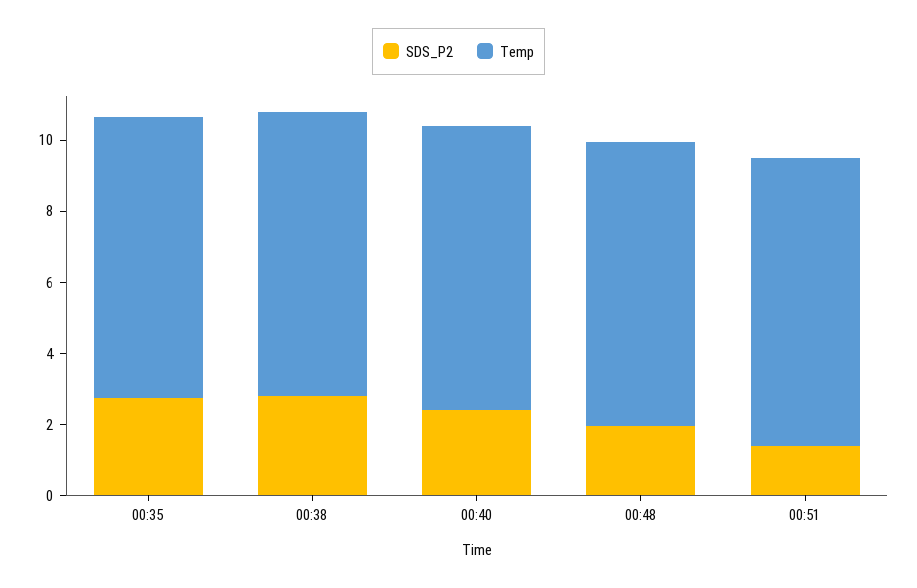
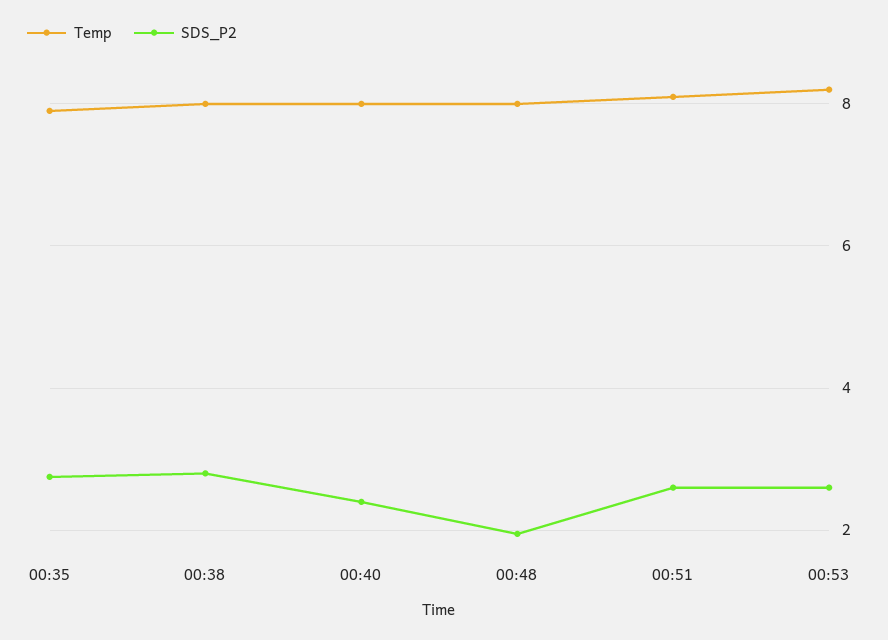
SDS_P2, 00:51: 1.5 -> 2.6
Temp, 00:53: none -> 8.2
SDS_P2, 00:53: none -> 2.6

